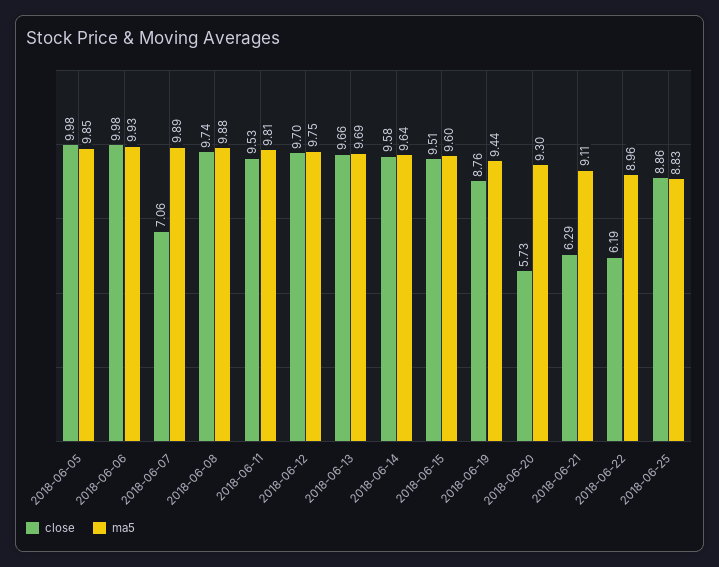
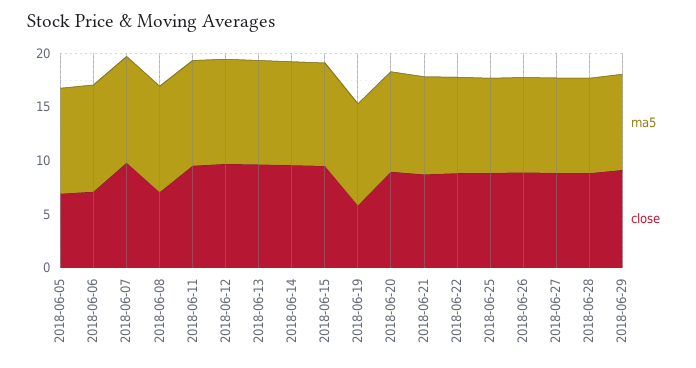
close, 2018-06-05: 9.98 -> 7
close, 2018-06-06: 9.98 -> 7
close, 2018-06-07: 7.06 -> 10
close, 2018-06-08: 9.74 -> 7
close, 2018-06-19: 8.76 -> 6
close, 2018-06-20: 5.73 -> 9
close, 2018-06-21: 6.29 -> 9
close, 2018-06-22: 6.19 -> 9
ma5, 2018-06-26: none -> 9
close, 2018-06-26: none -> 9
ma5, 2018-06-27: none -> 9
close, 2018-06-27: none -> 9
ma5, 2018-06-28: none -> 9
close, 2018-06-28: none -> 9
ma5, 2018-06-29: none -> 9
close, 2018-06-29: none -> 9

